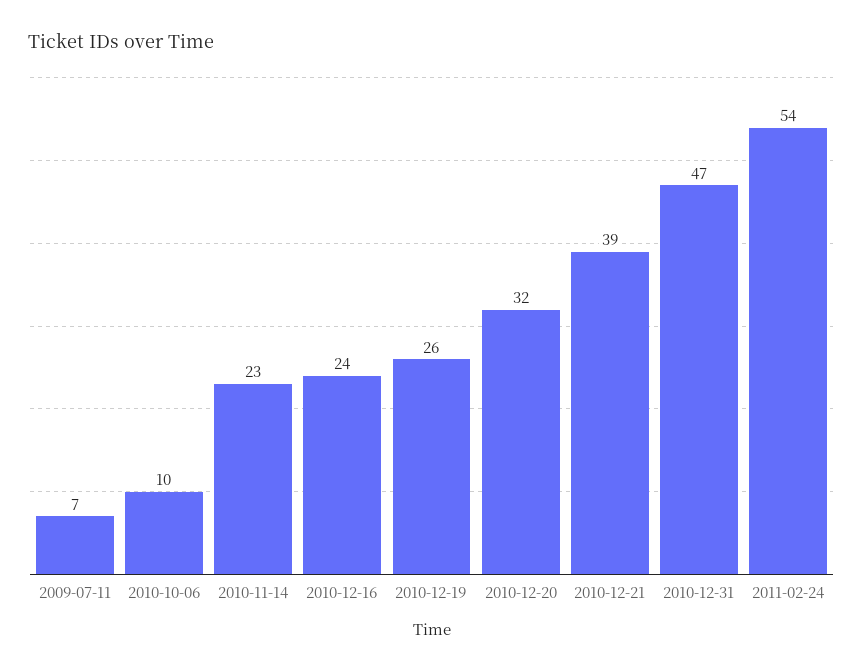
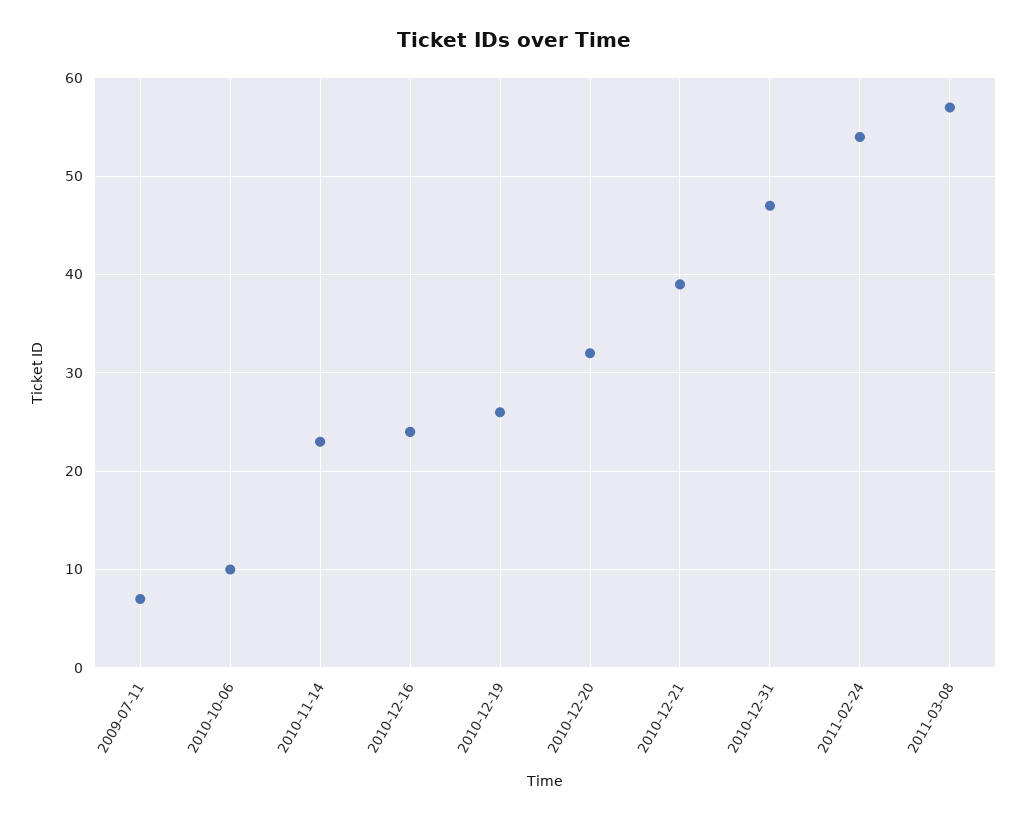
2011-03-08: none -> 57

